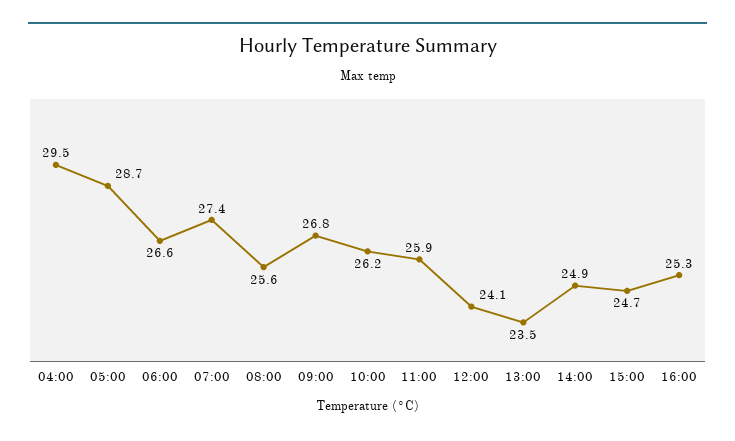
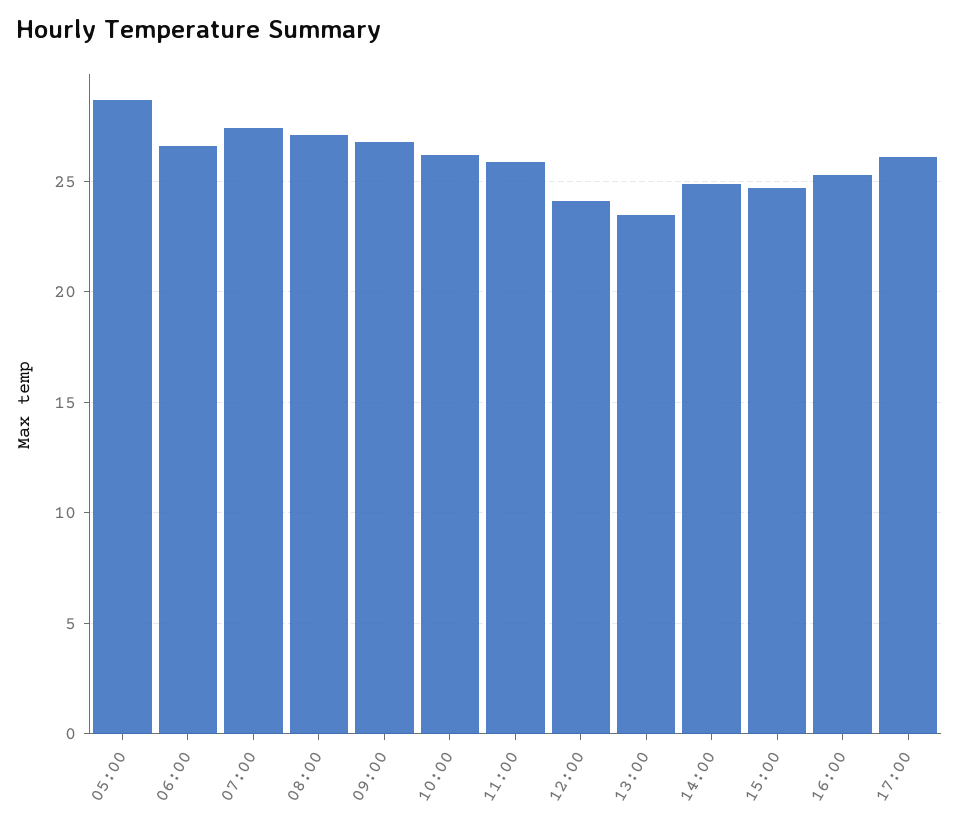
04:00: 29.5 -> none
08:00: 25.6 -> 27
17:00: none -> 26

